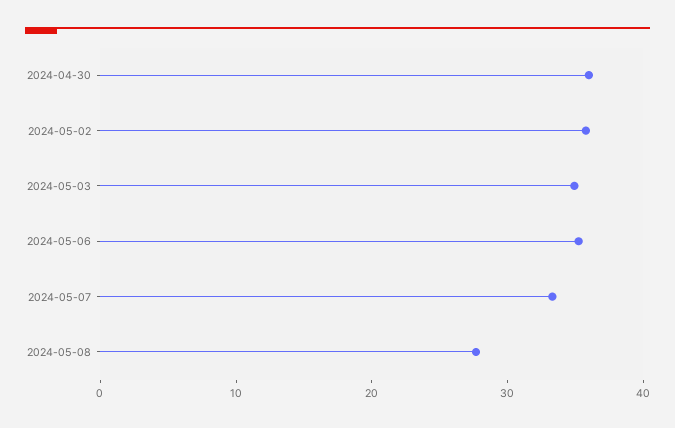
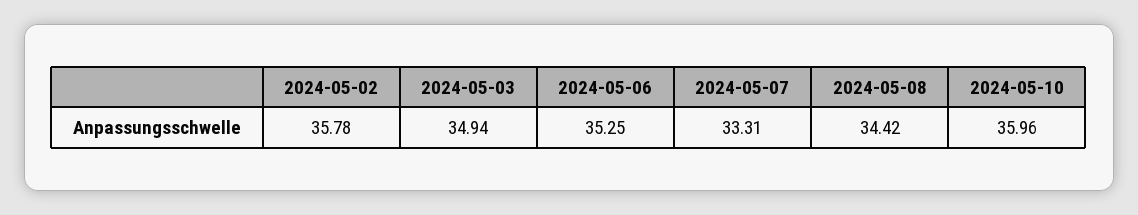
2024-04-30: 36 -> none
2024-05-08: 28 -> 34.42
2024-05-10: none -> 35.96

